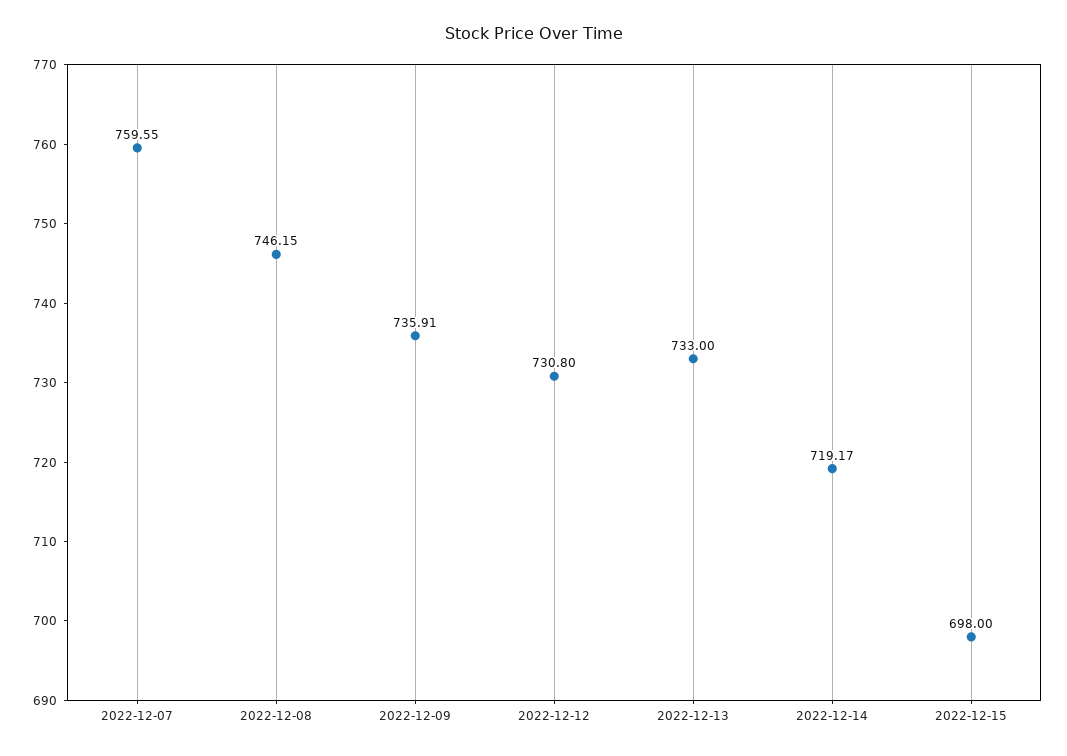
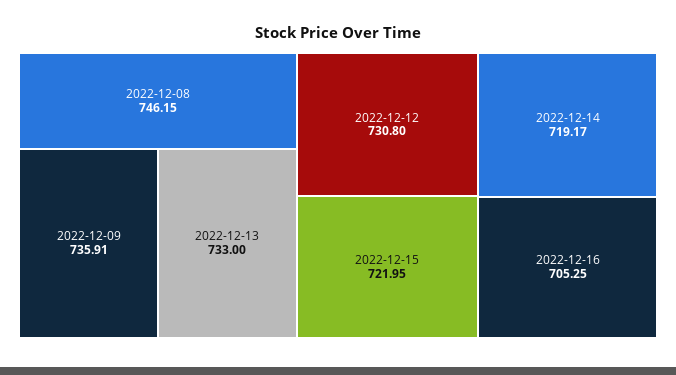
2022-12-07: 759.55 -> none
2022-12-15: 698 -> 721.95
2022-12-16: none -> 705.25

